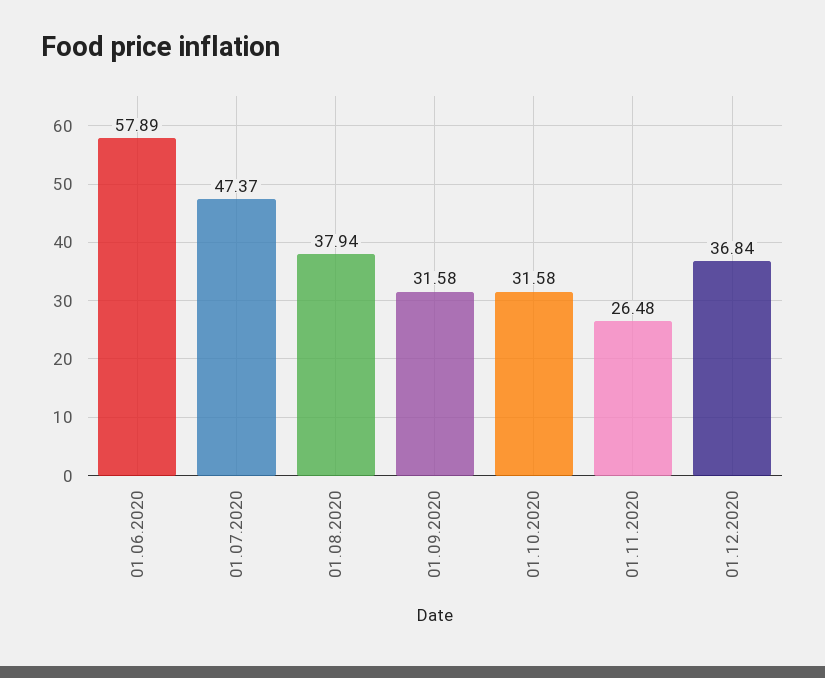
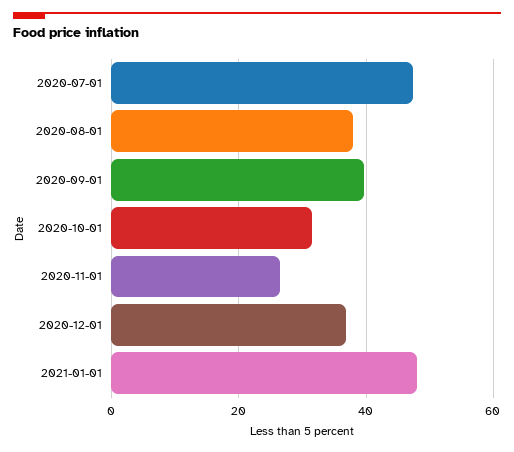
01.06.2020: 57.89 -> none
01.09.2020: 31.58 -> 40
2021-01-01: none -> 48

